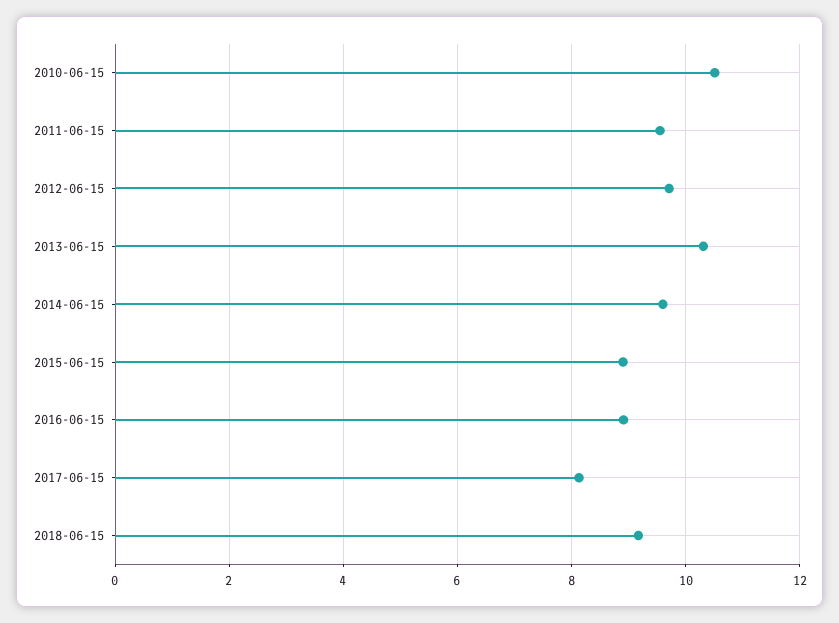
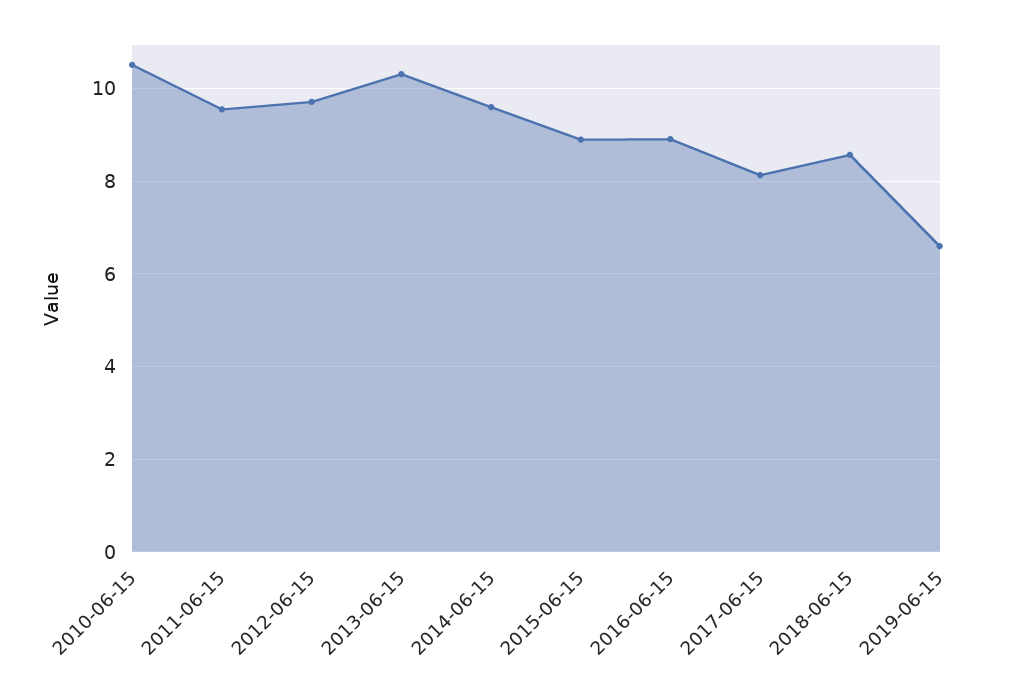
2018-06-15: 9.2 -> 8.6
2019-06-15: none -> 6.6

